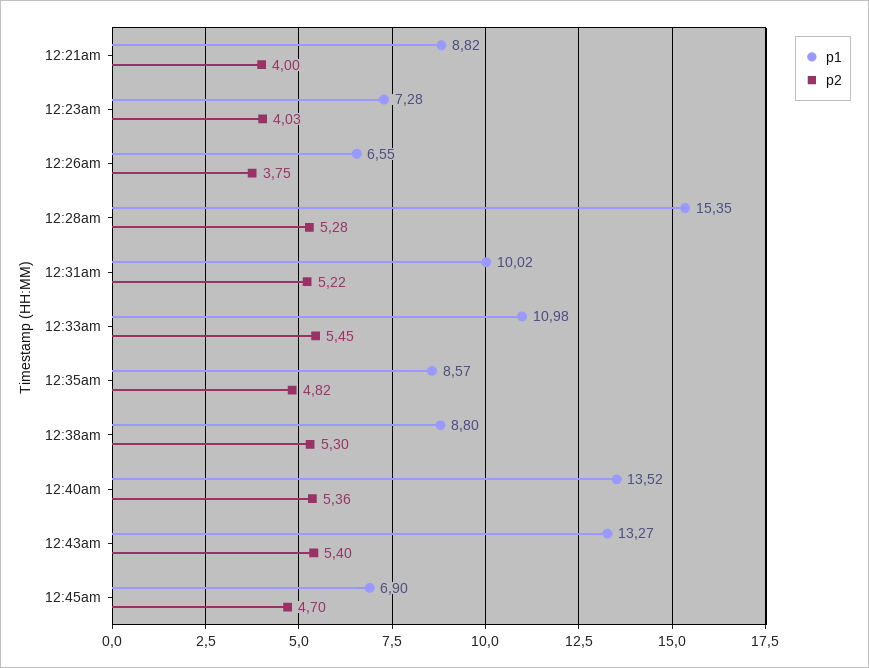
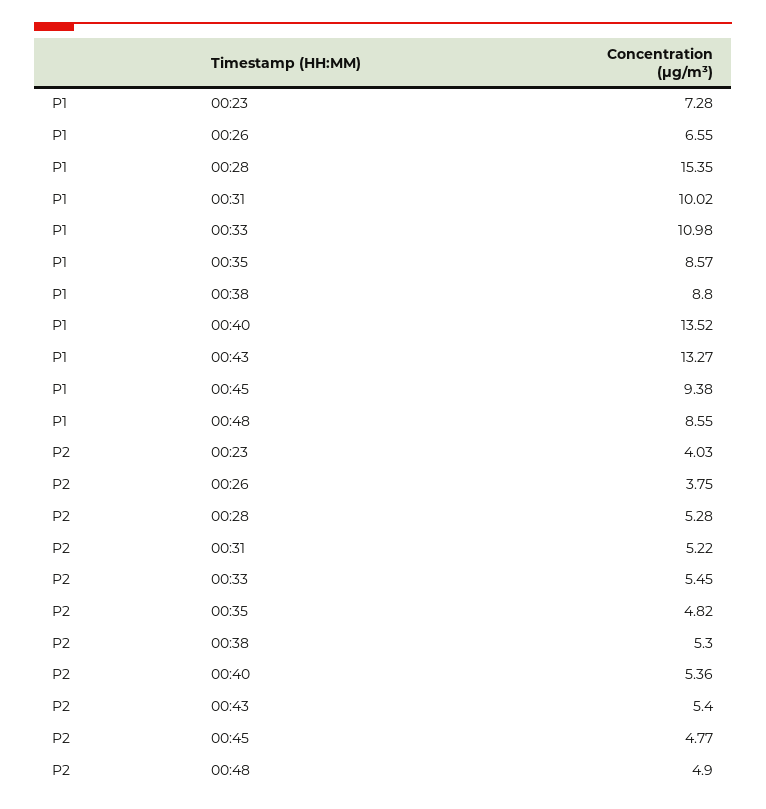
p1, 12:21am: 8.82 -> none
p2, 12:21am: 4 -> none
p1, 12:45am: 6.9 -> 9.38
p2, 12:45am: 4.7 -> 4.77
p1, 00:48: none -> 8.55
p2, 00:48: none -> 4.9

